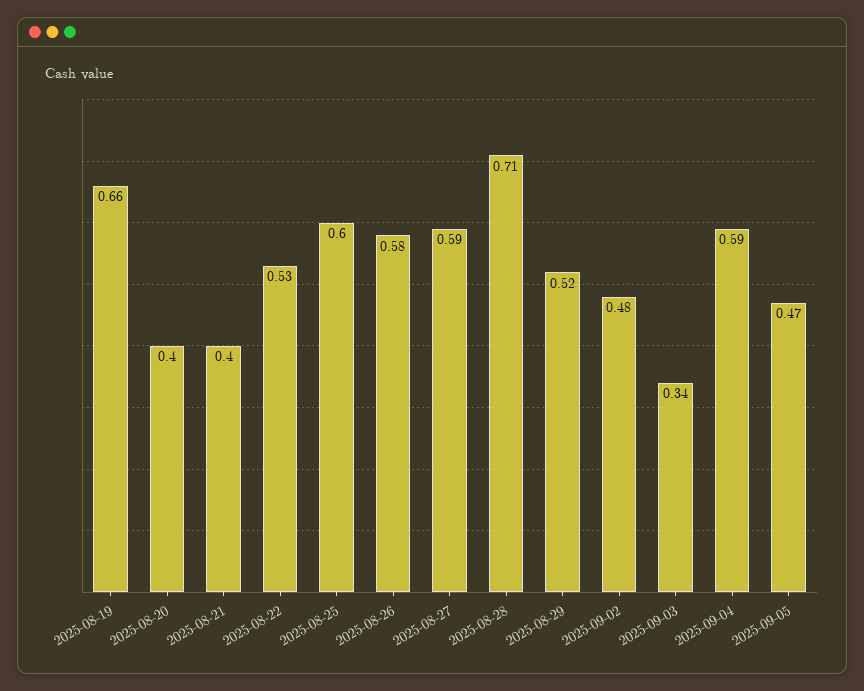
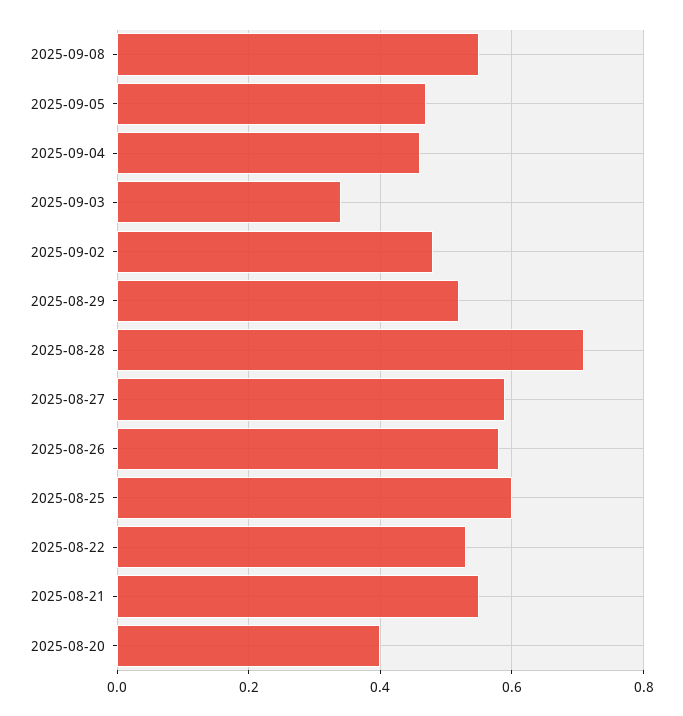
2025-08-19: 0.66 -> none
2025-08-21: 0.4 -> 0.55
2025-09-04: 0.59 -> 0.45
2025-09-08: none -> 0.55

